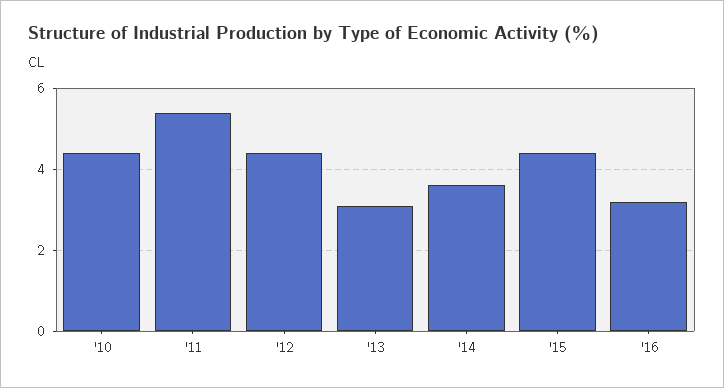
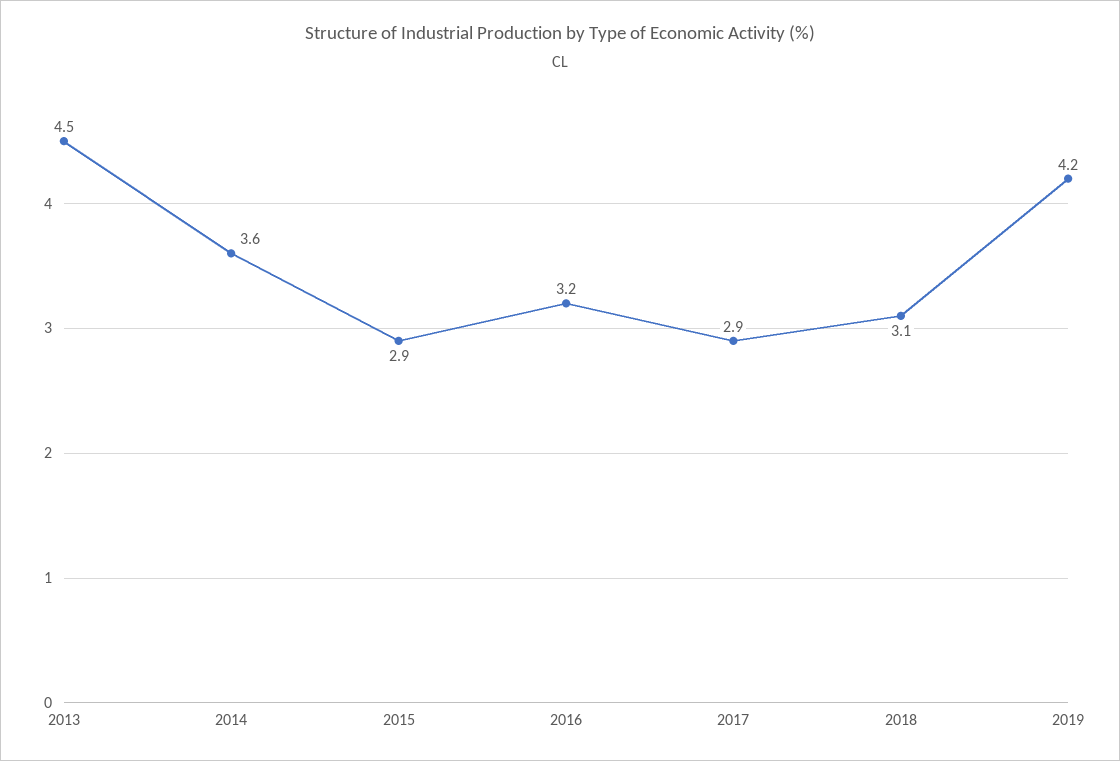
'10: 4.5 -> none
'11: 5.5 -> none
'12: 4.5 -> none
'13: 3 -> 4.5
'15: 4.5 -> 2.9
2017: none -> 2.9
2018: none -> 3.1
2019: none -> 4.2

